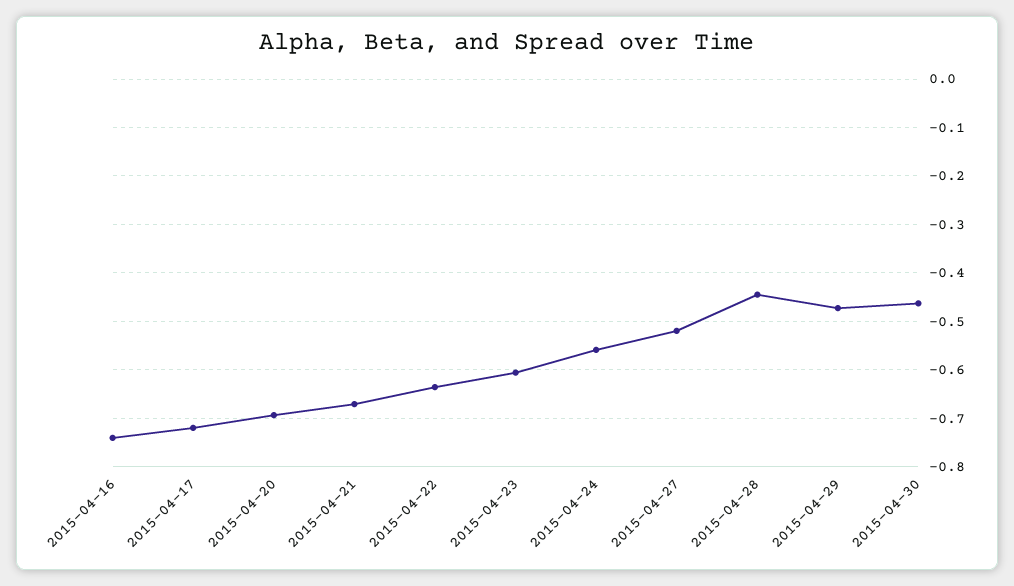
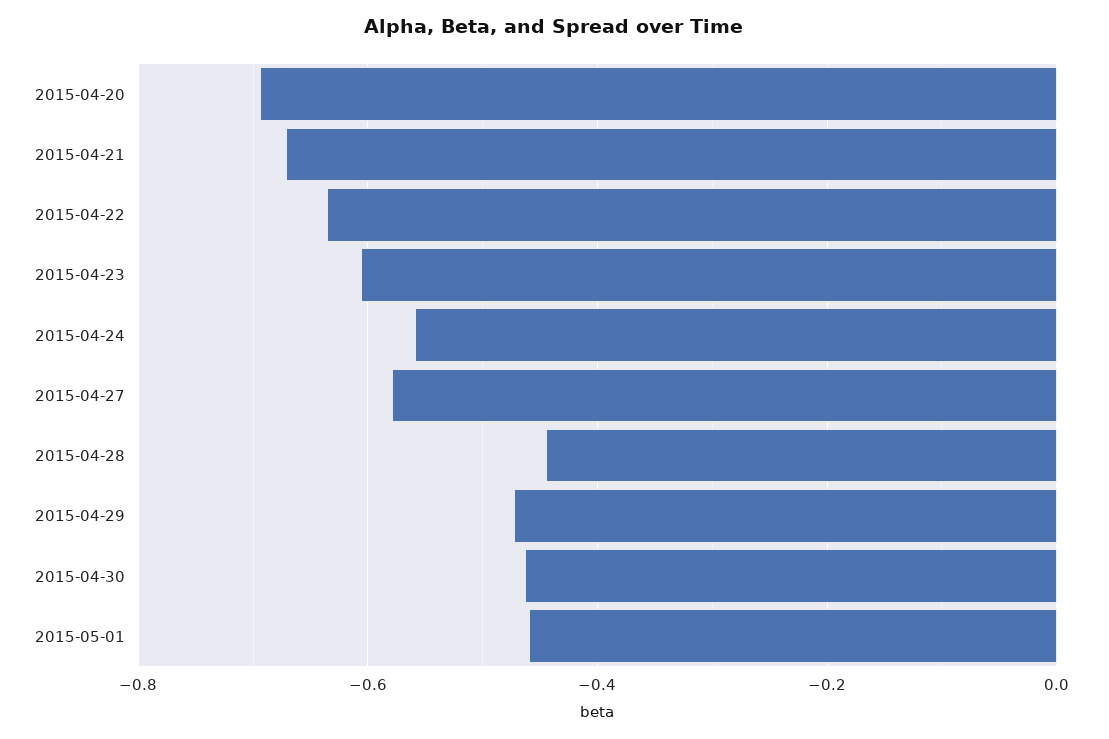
2015-04-16: -0.74 -> none
2015-04-17: -0.72 -> none
2015-04-27: -0.52 -> -0.58
2015-05-01: none -> -0.46

